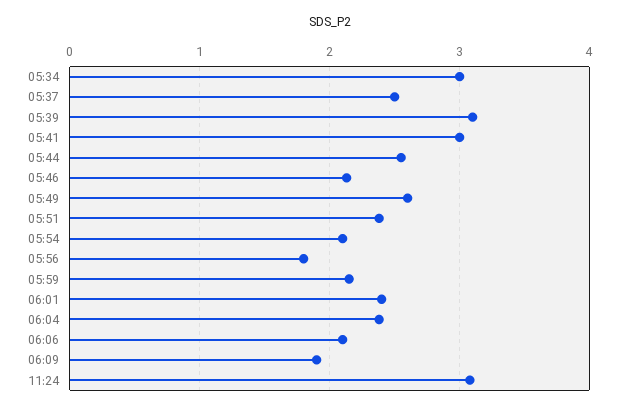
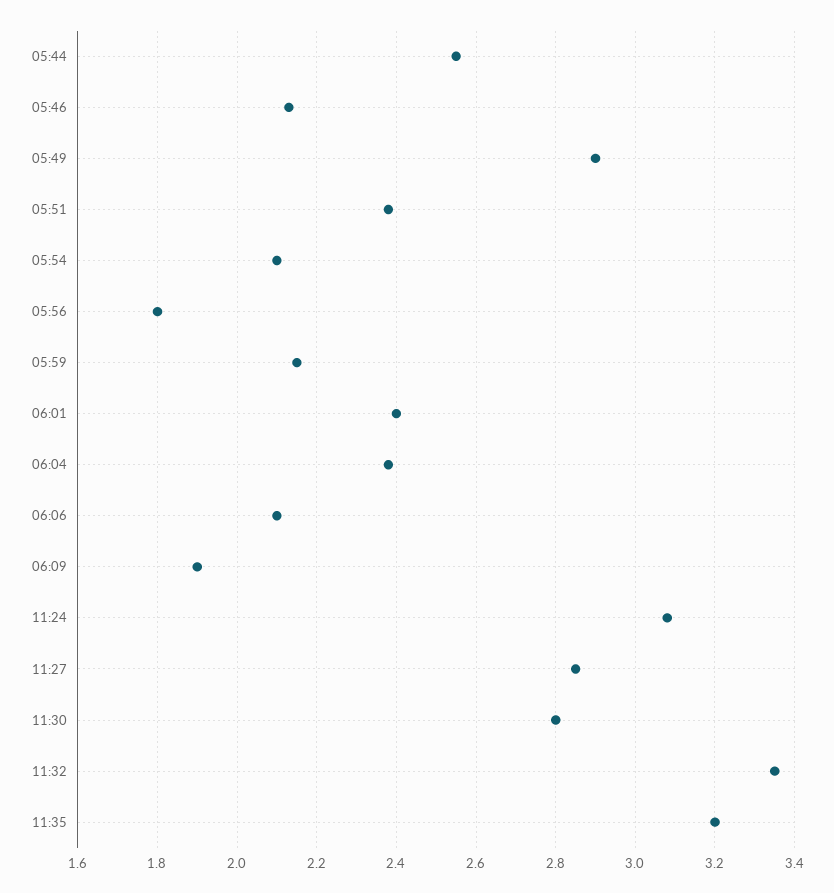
05:34: 3 -> none
05:37: 2.5 -> none
05:39: 3.1 -> none
05:41: 3 -> none
05:49: 2.6 -> 2.9
11:27: none -> 2.85
11:30: none -> 2.8
11:32: none -> 3.35
11:35: none -> 3.2

